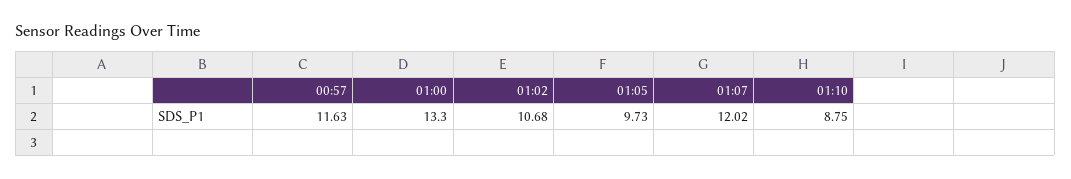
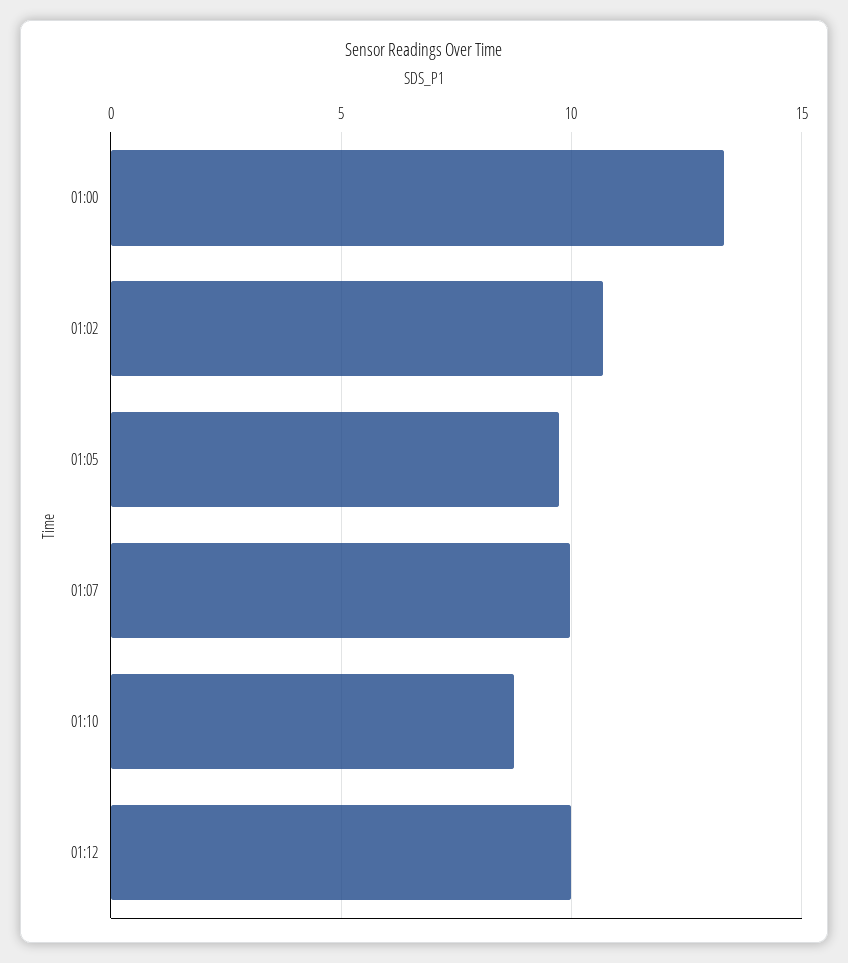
00:57: 11.63 -> none
01:07: 12.02 -> 10
01:12: none -> 10

